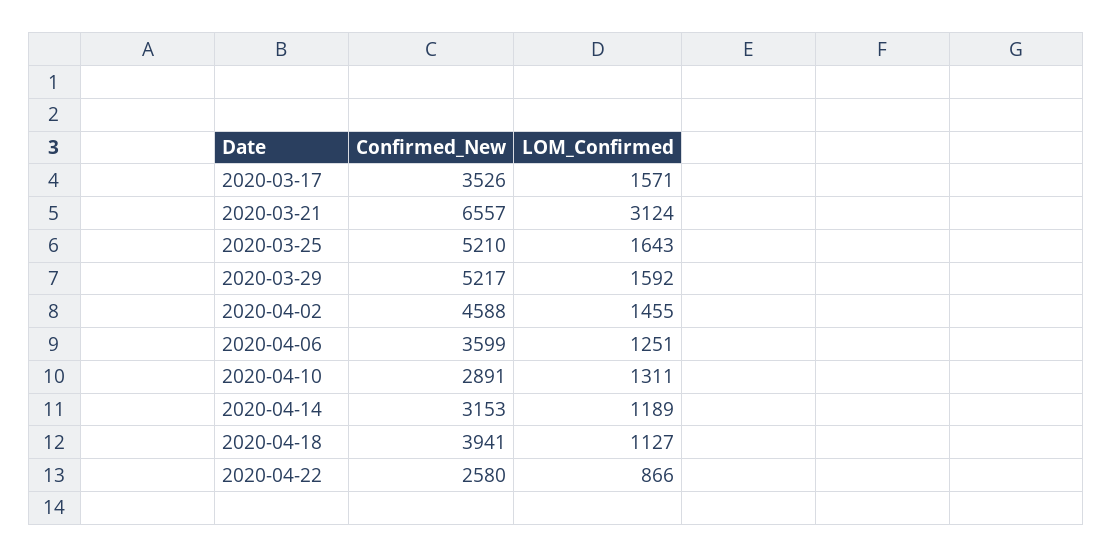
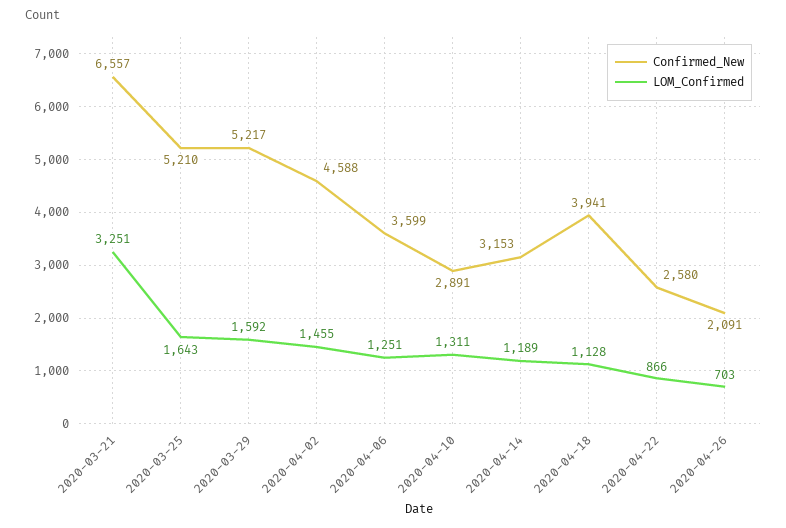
Confirmed_New, 2020-03-17: 3526 -> none
LOM_Confirmed, 2020-03-17: 1571 -> none
LOM_Confirmed, 2020-03-21: 3124 -> 3251
LOM_Confirmed, 2020-04-18: 1127 -> 1128
Confirmed_New, 2020-04-26: none -> 2091
LOM_Confirmed, 2020-04-26: none -> 703

